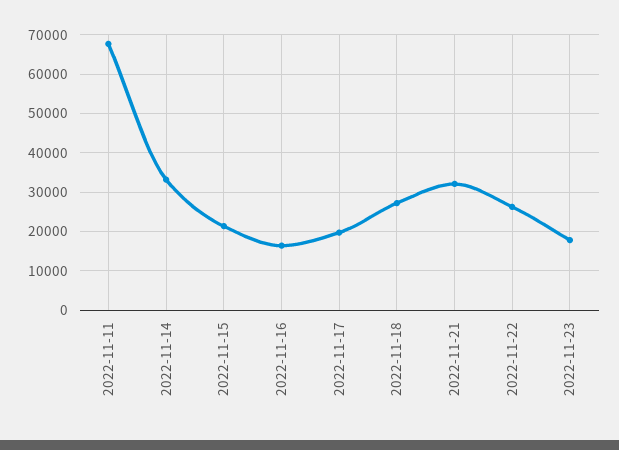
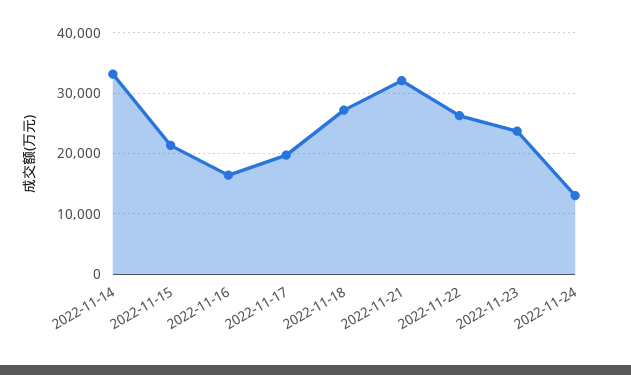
2022-11-11: 68000 -> none
2022-11-23: 18000 -> 24000
2022-11-24: none -> 13000

